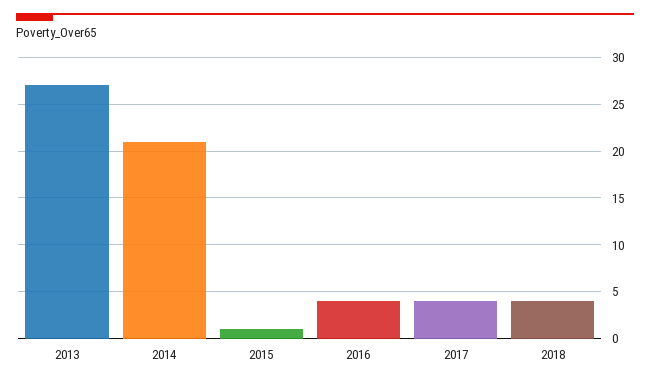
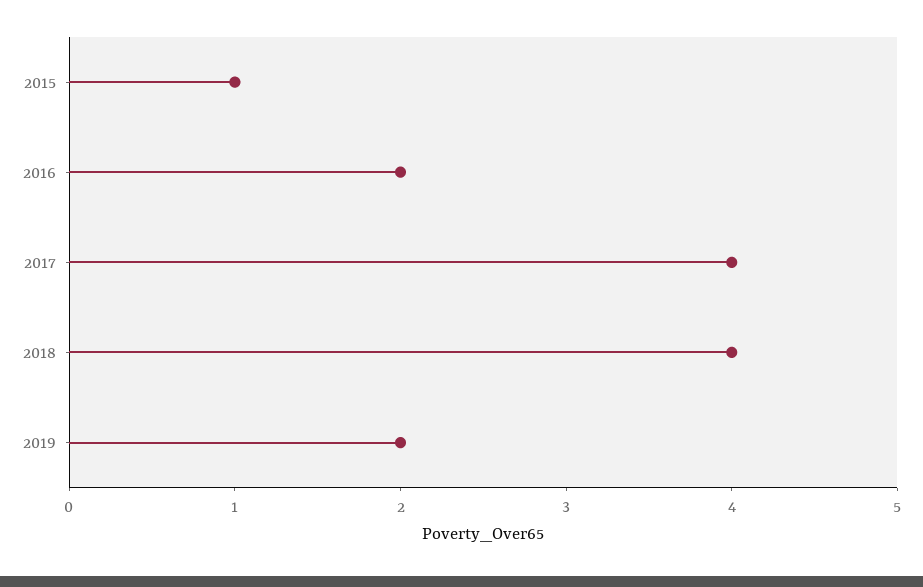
2013: 27 -> none
2014: 21 -> none
2016: 4 -> 2
2019: none -> 2

